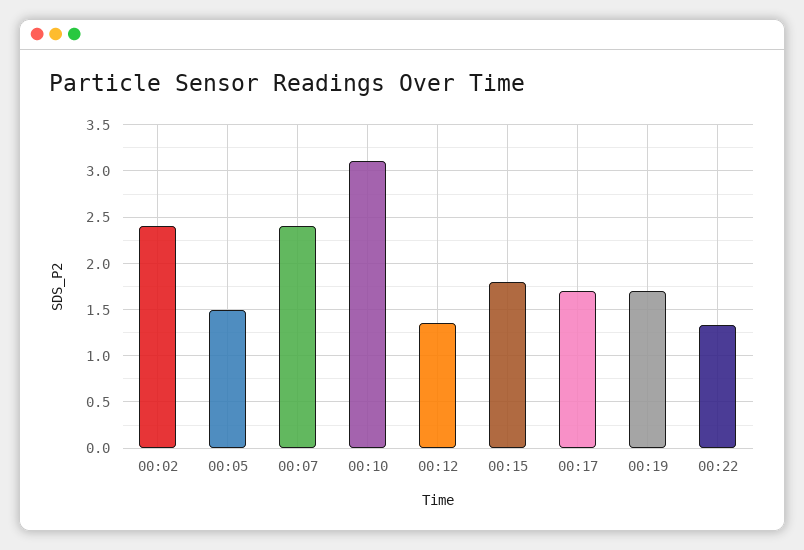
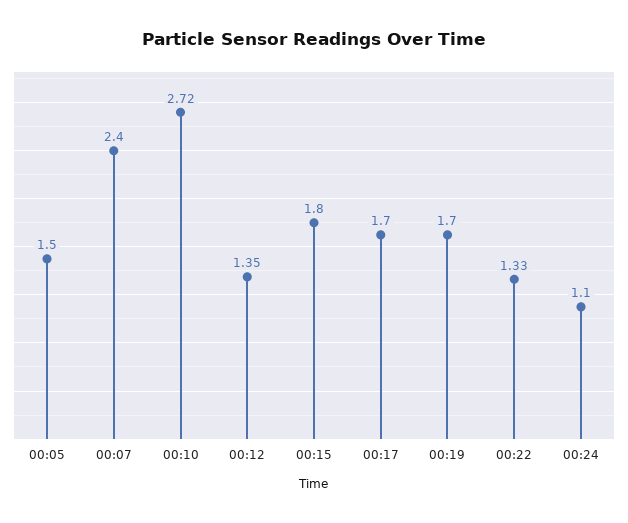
00:02: 2.4 -> none
00:10: 3.1 -> 2.72
00:24: none -> 1.1

